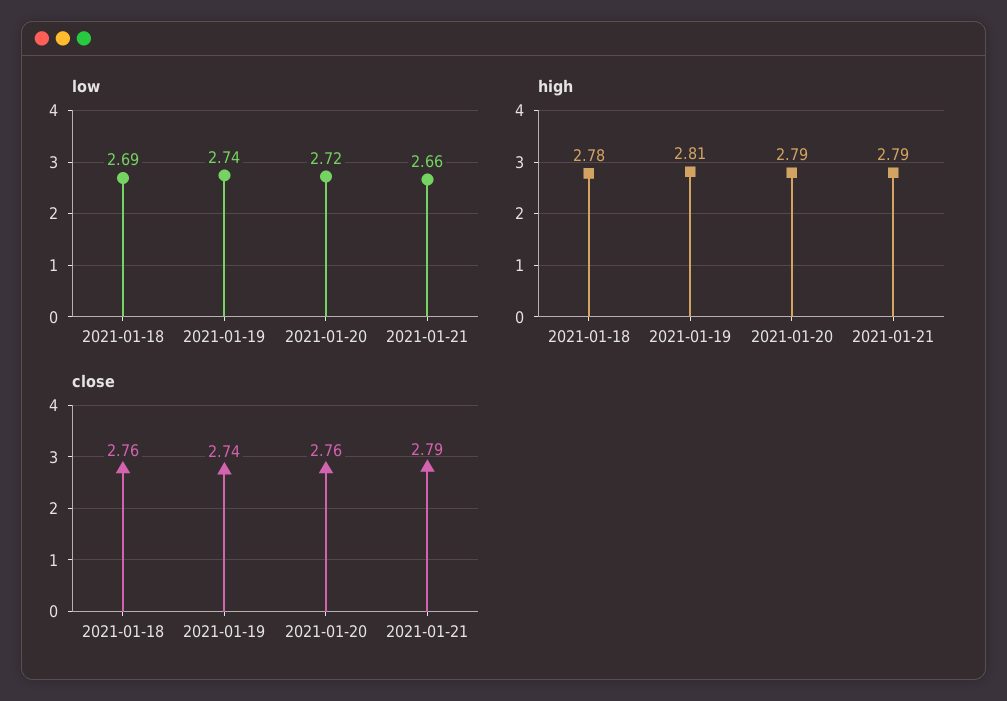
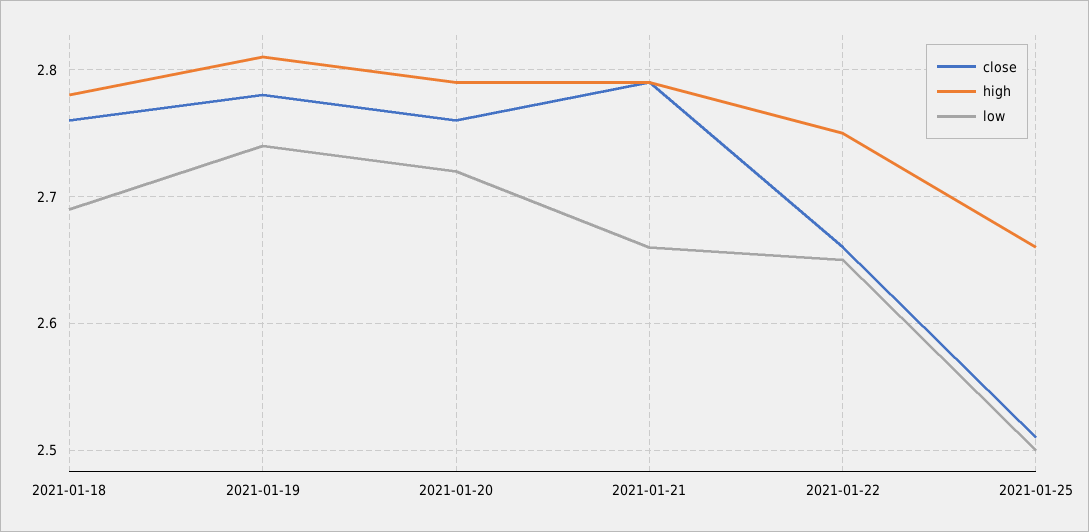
close, 2021-01-19: 2.74 -> 2.78
close, 2021-01-22: none -> 2.66
high, 2021-01-22: none -> 2.75
low, 2021-01-22: none -> 2.65
close, 2021-01-25: none -> 2.51
high, 2021-01-25: none -> 2.66
low, 2021-01-25: none -> 2.5

